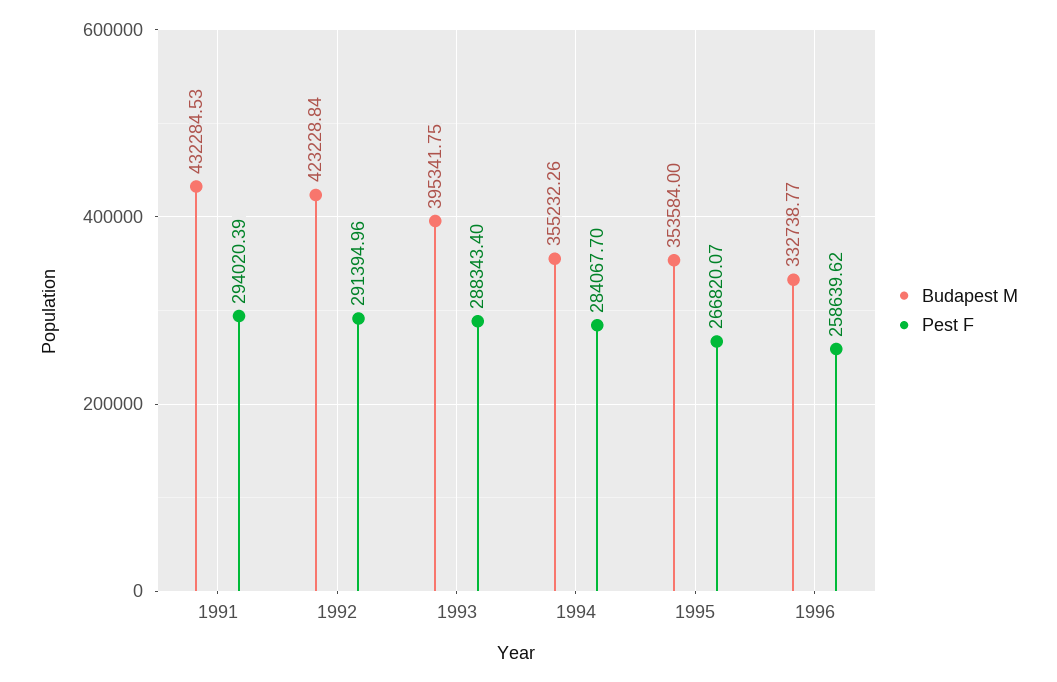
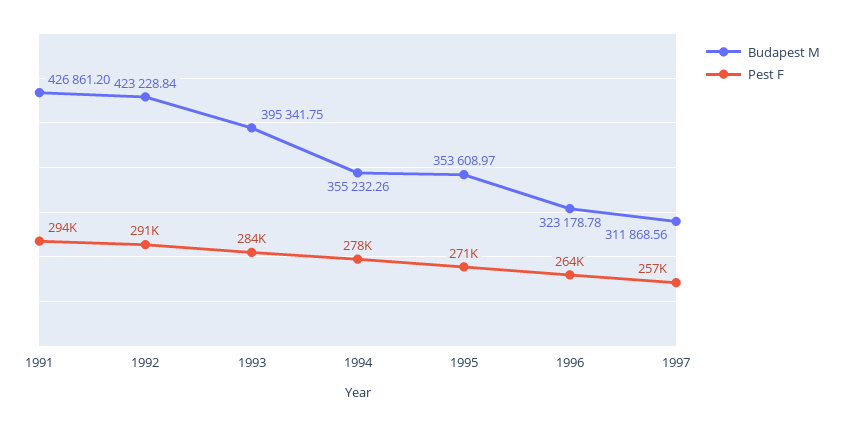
Budapest M, 1991: 432284.53 -> 426861.2
Pest F, 1993: 288343.4 -> 284000
Pest F, 1994: 284067.7 -> 278000
Budapest M, 1995: 353584 -> 353608.97
Pest F, 1995: 266820.07 -> 271000
Budapest M, 1996: 332738.77 -> 323178.78
Pest F, 1996: 258639.62 -> 264000
Budapest M, 1997: none -> 311868.56
Pest F, 1997: none -> 257000

